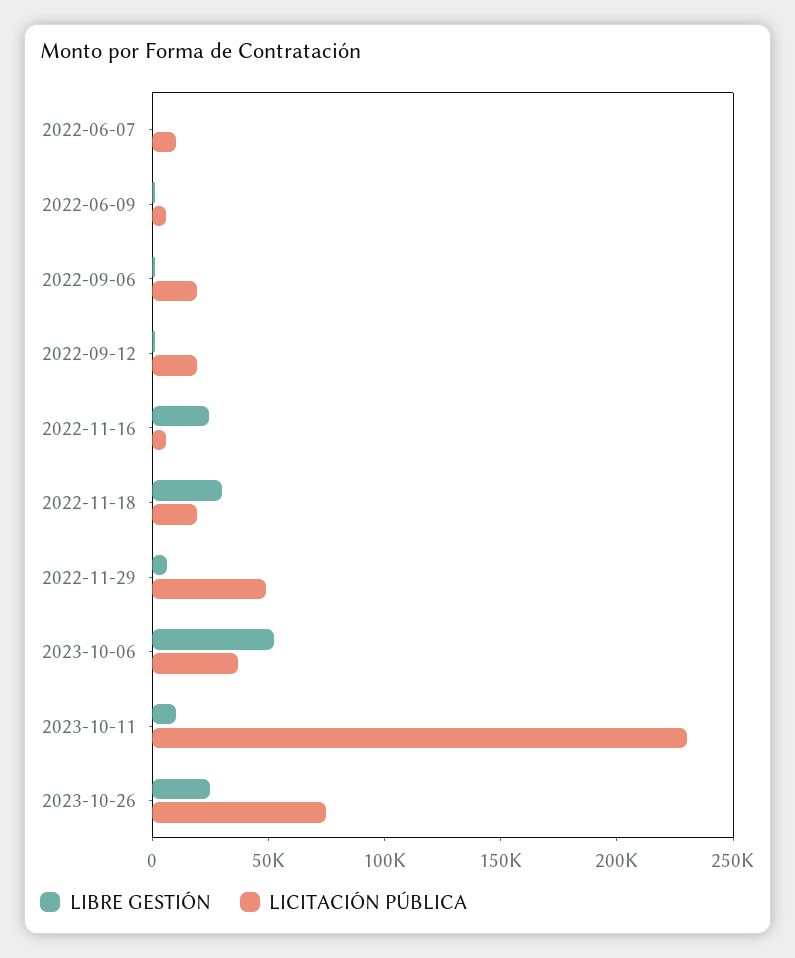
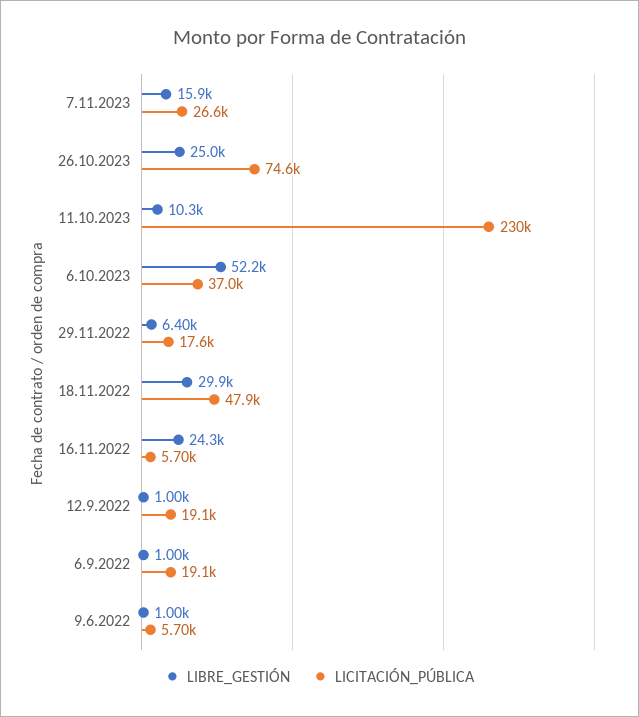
LIBRE GESTIÓN, 2022-06-07: 0 -> none
LICITACIÓN PÚBLICA, 2022-06-07: 10000 -> none
LICITACIÓN PÚBLICA, 2022-11-18: 20000 -> 47900
LICITACIÓN PÚBLICA, 2022-11-29: 50000 -> 17600
LIBRE GESTIÓN, 7.11.2023: none -> 15900
LICITACIÓN PÚBLICA, 7.11.2023: none -> 26600

